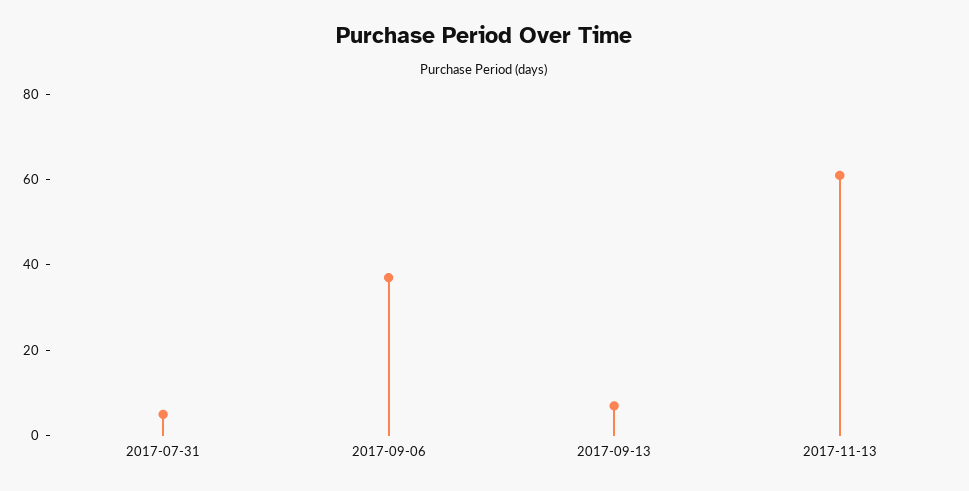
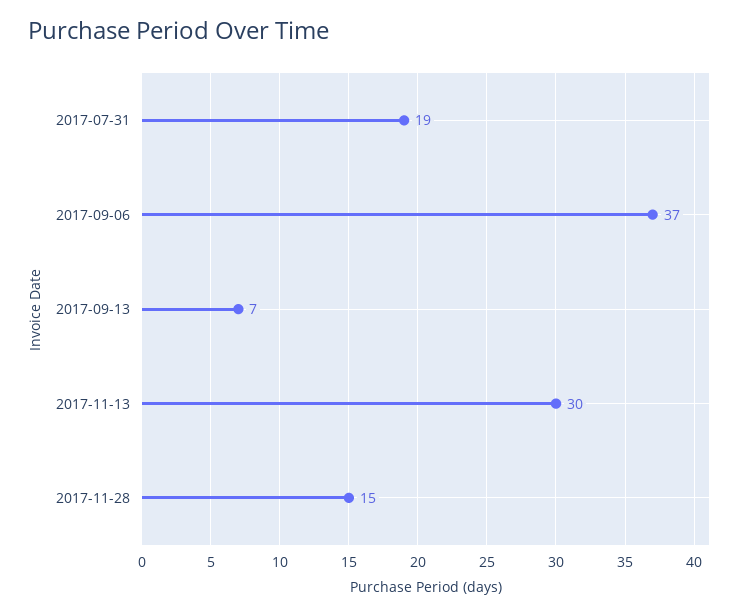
2017-07-31: 5 -> 19
2017-11-13: 60 -> 30
2017-11-28: none -> 15

